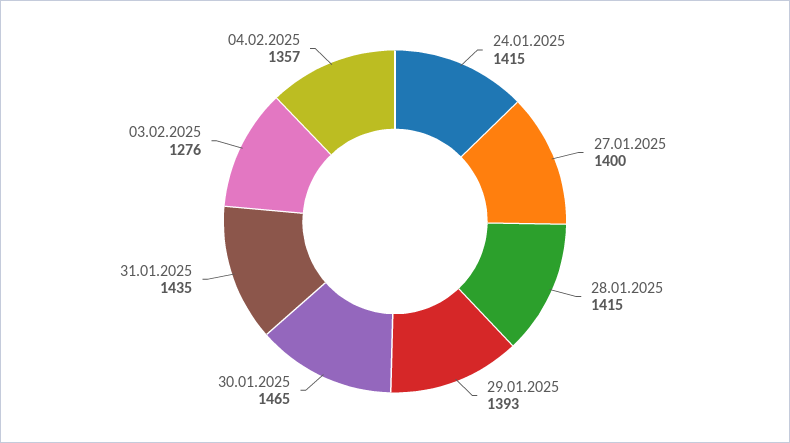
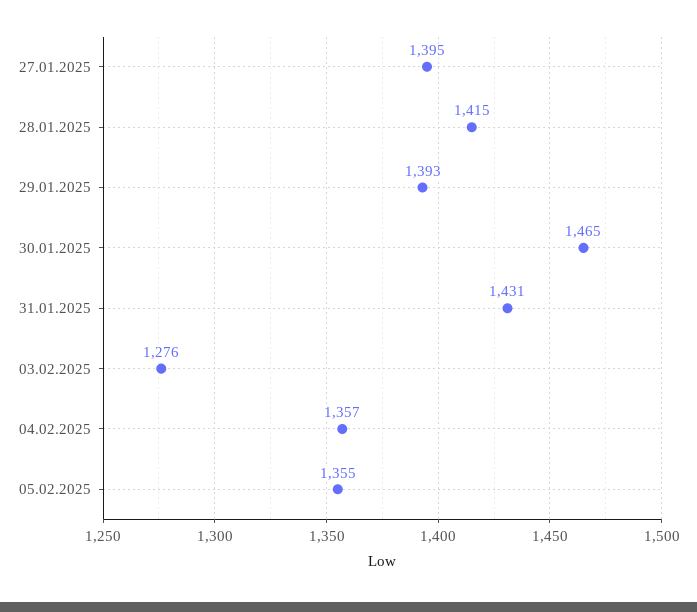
24.01.2025: 1415 -> none
27.01.2025: 1400 -> 1395
31.01.2025: 1435 -> 1431
05.02.2025: none -> 1355

